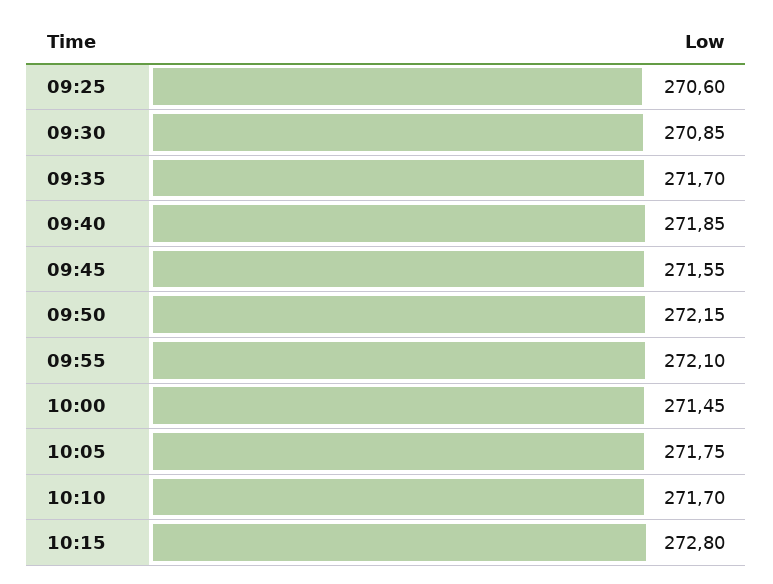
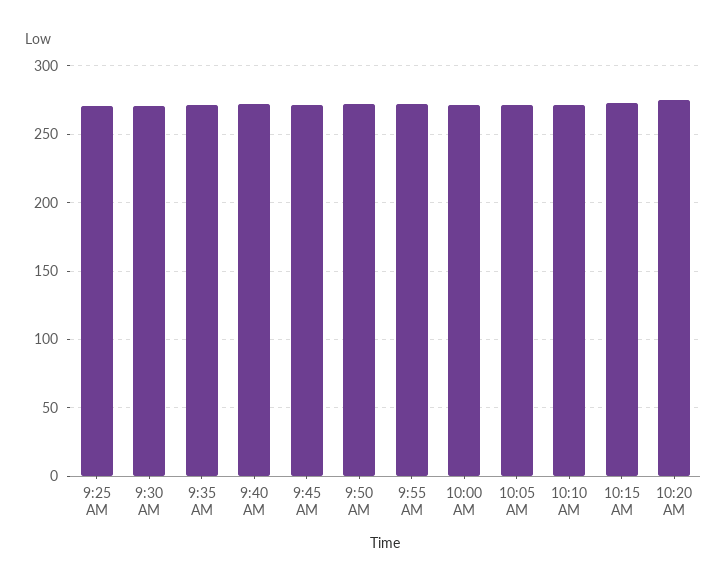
10:20 AM: none -> 275

